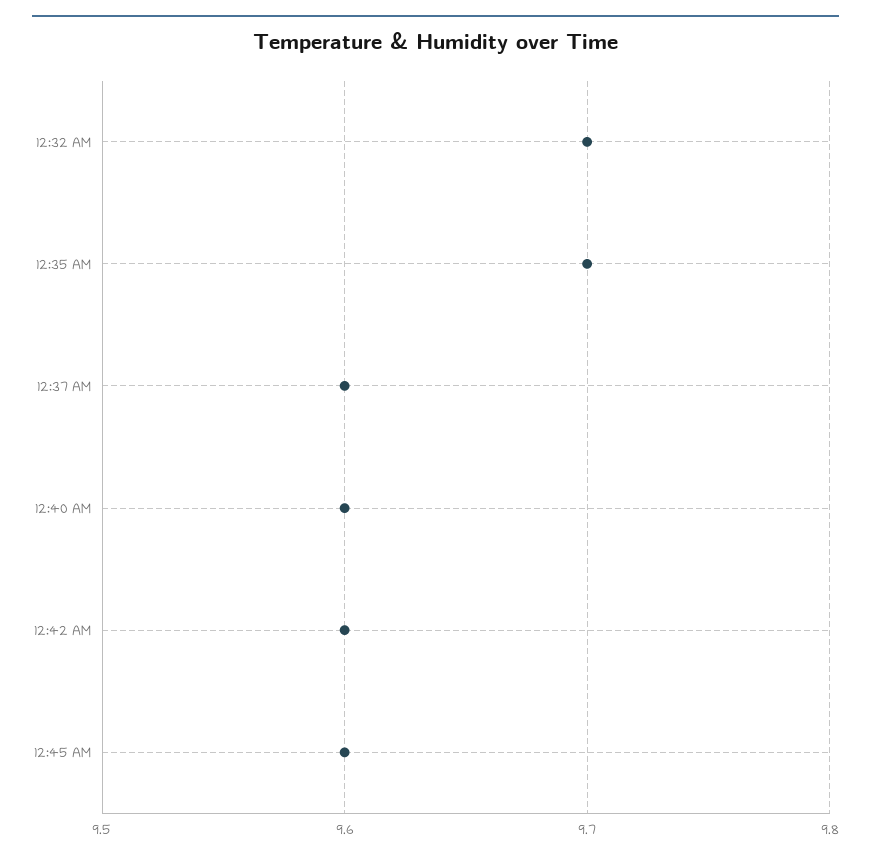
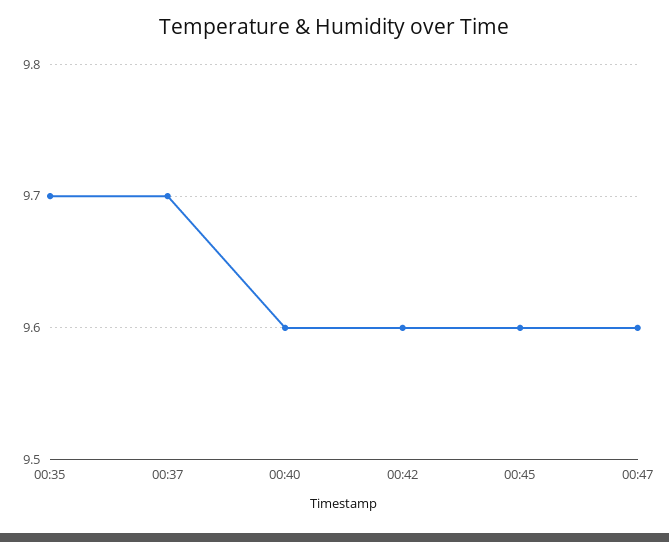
12:32 AM: 9.7 -> none
12:37 AM: 9.6 -> 9.7
00:47: none -> 9.6

